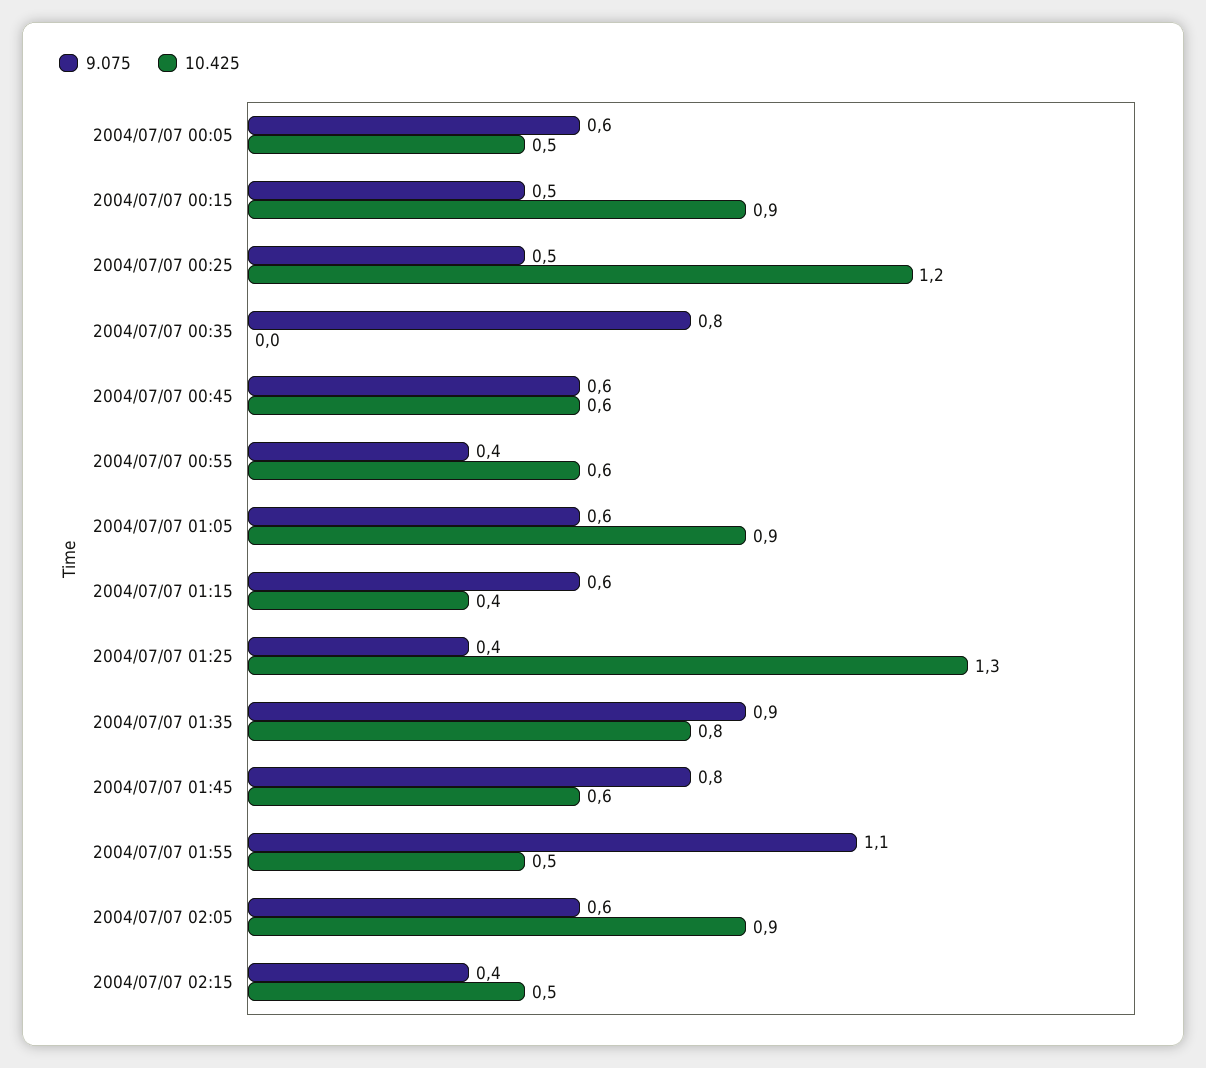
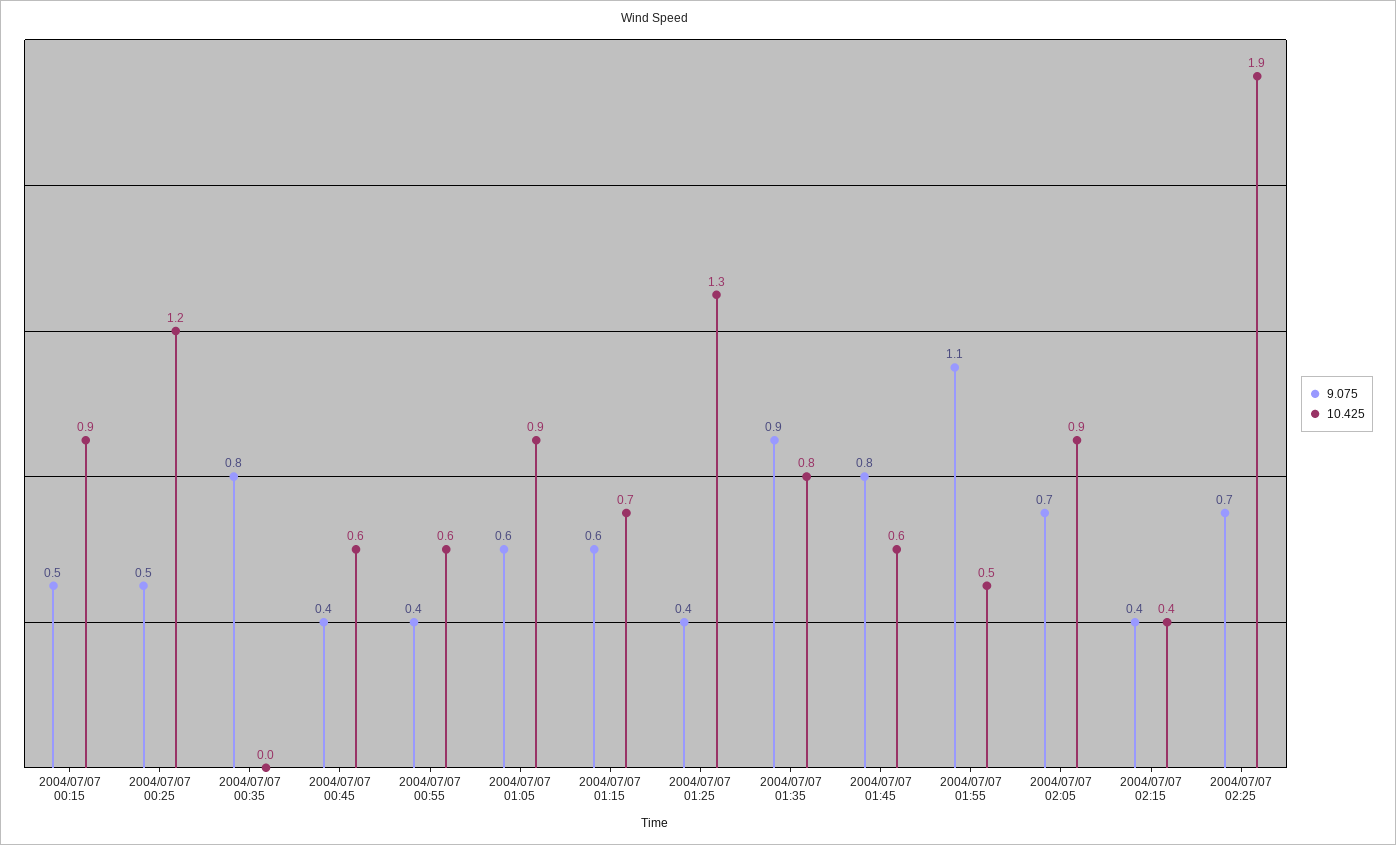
9.075, 2004/07/07 00:05: 0.6 -> none
10.425, 2004/07/07 00:05: 0.5 -> none
9.075, 2004/07/07 00:45: 0.6 -> 0.4
10.425, 2004/07/07 01:15: 0.4 -> 0.7
9.075, 2004/07/07 02:05: 0.6 -> 0.7
10.425, 2004/07/07 02:15: 0.5 -> 0.4
9.075, 2004/07/07 02:25: none -> 0.7
10.425, 2004/07/07 02:25: none -> 1.9

